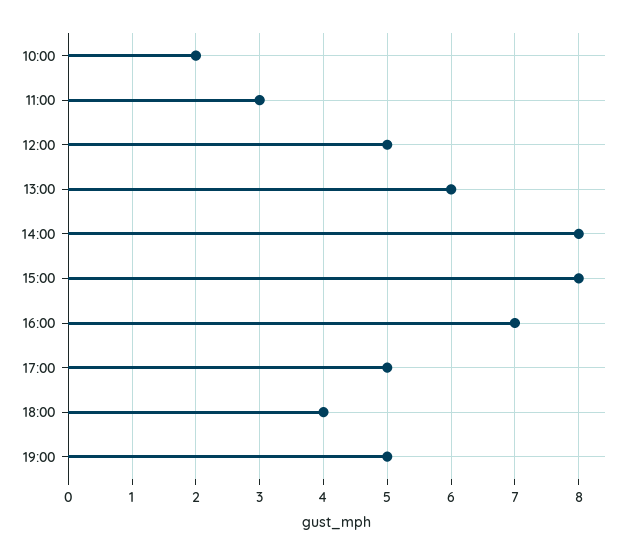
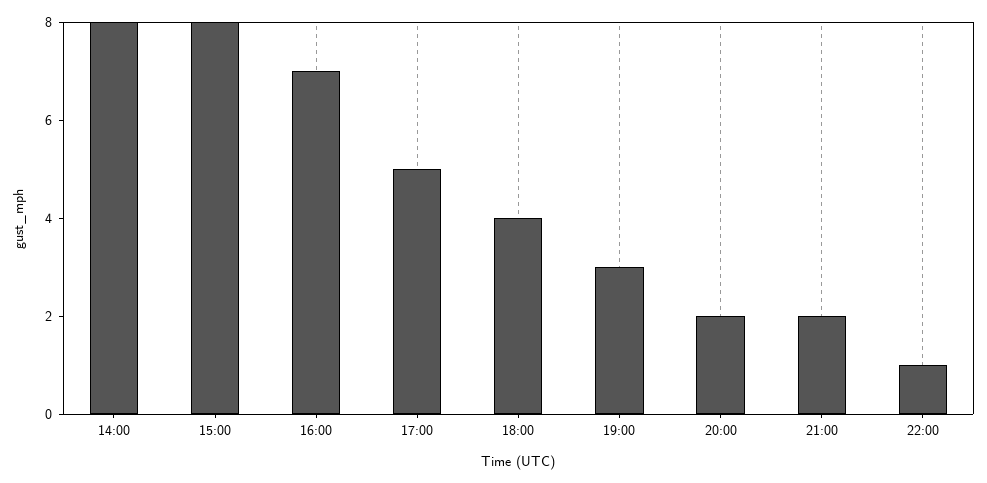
10:00: 2 -> none
11:00: 3 -> none
12:00: 5 -> none
13:00: 6 -> none
19:00: 5 -> 3
20:00: none -> 2
21:00: none -> 2
22:00: none -> 1

